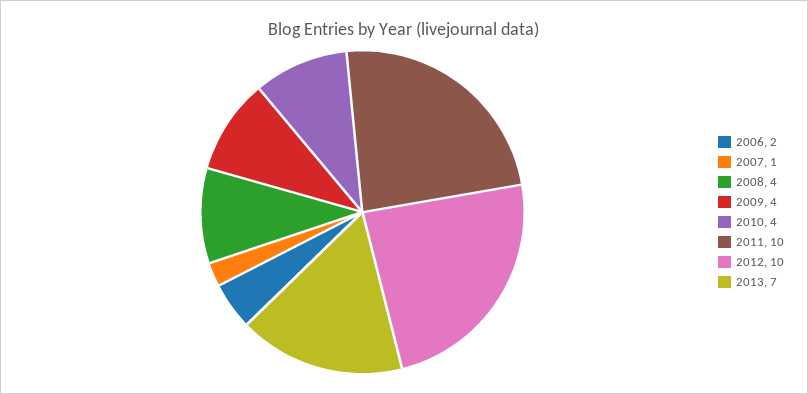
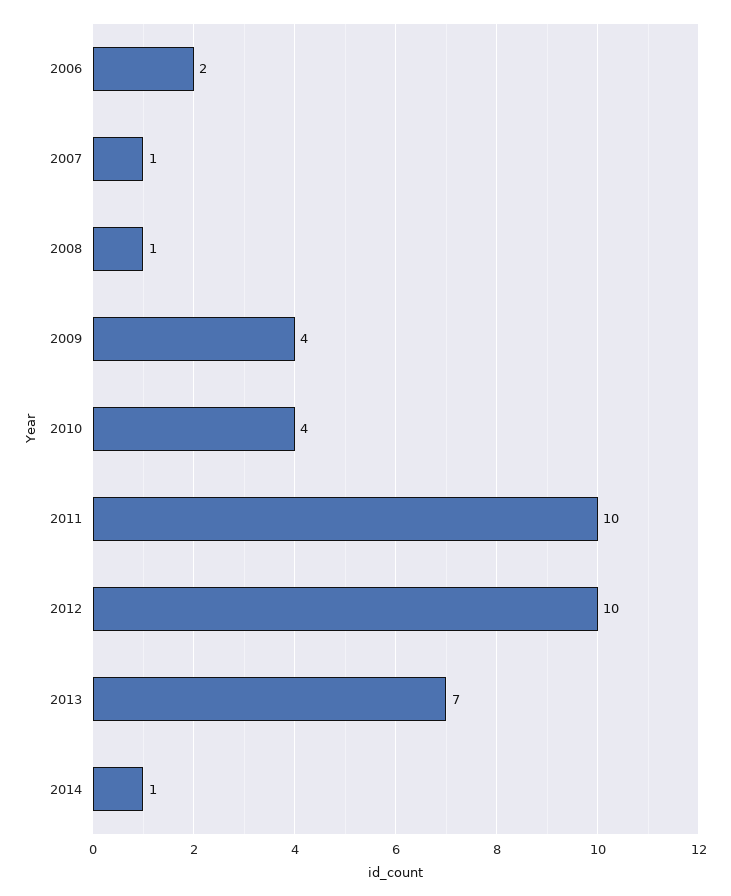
2008: 4 -> 1
2014: none -> 1

